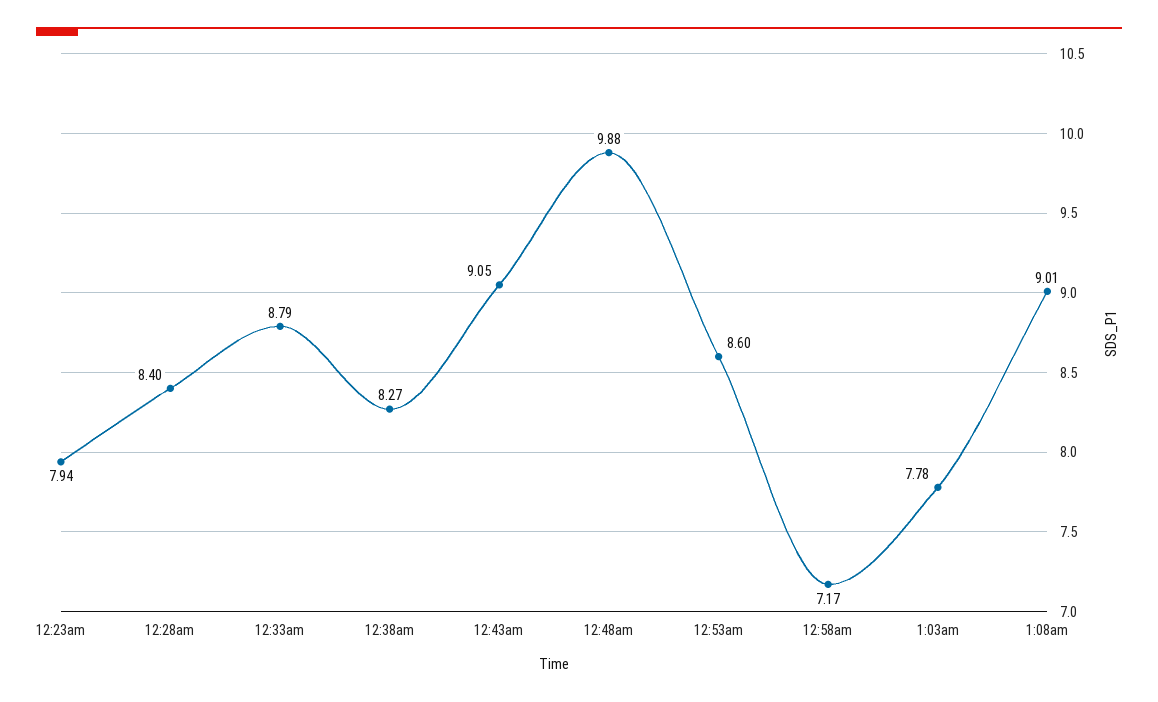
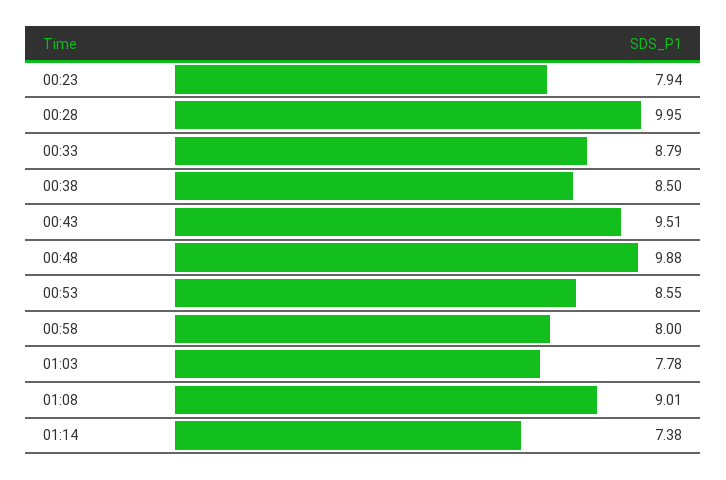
12:28am: 8.4 -> 9.95
12:38am: 8.27 -> 8.5
12:43am: 9.05 -> 9.51
12:53am: 8.6 -> 8.55
12:58am: 7.17 -> 8
01:14: none -> 7.38

